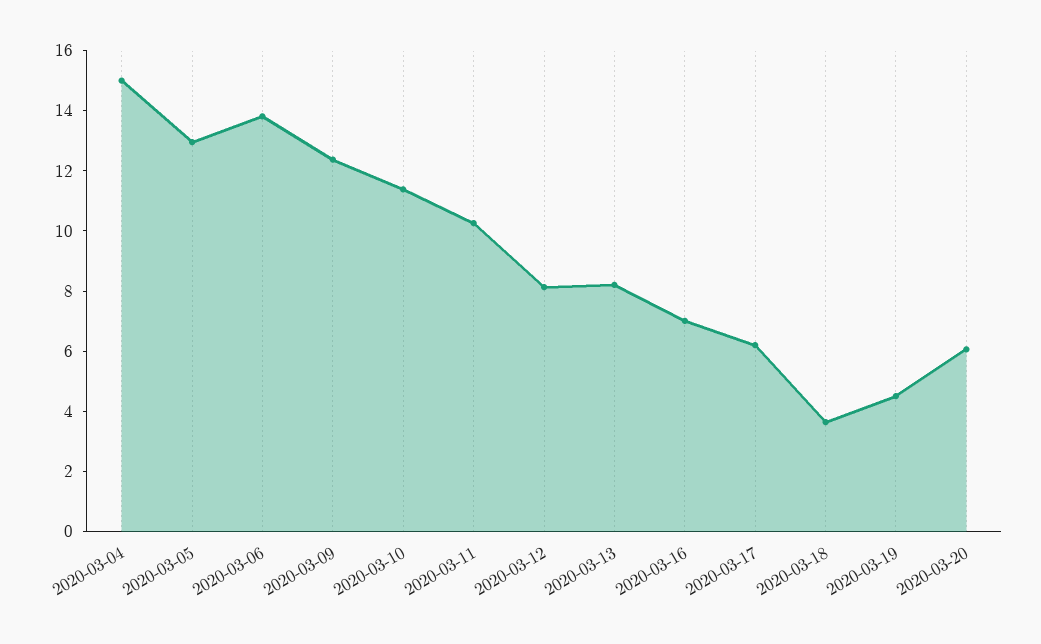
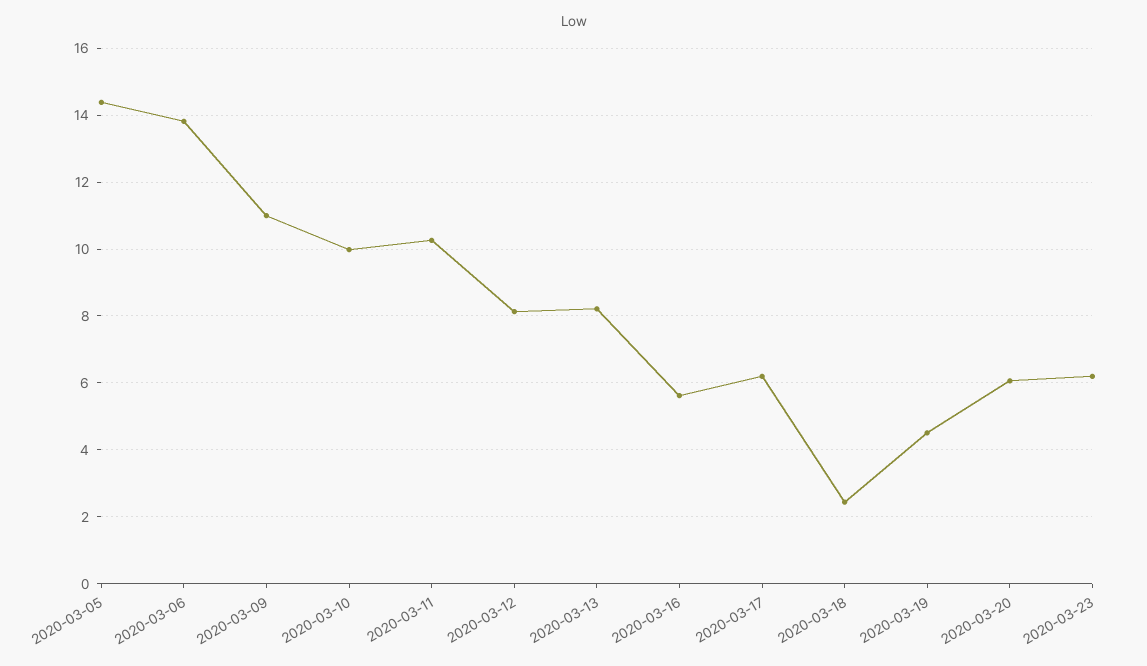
2020-03-04: 15 -> none
2020-03-05: 13 -> 14.4
2020-03-09: 12.5 -> 11
2020-03-10: 11.5 -> 10
2020-03-16: 7 -> 5.6
2020-03-18: 3.5 -> 2.4
2020-03-23: none -> 6.2

